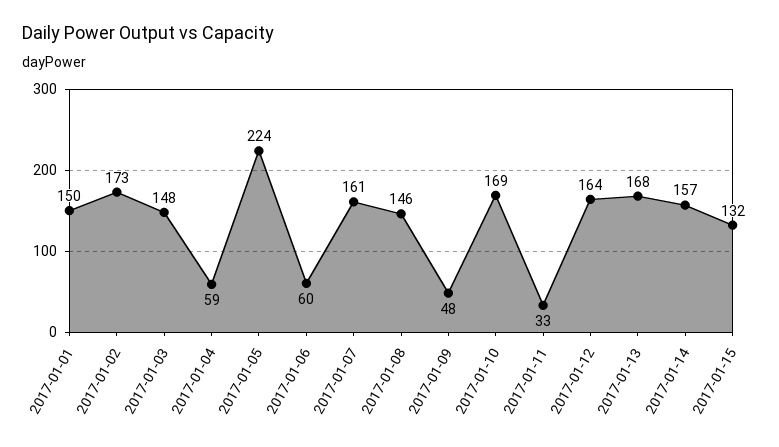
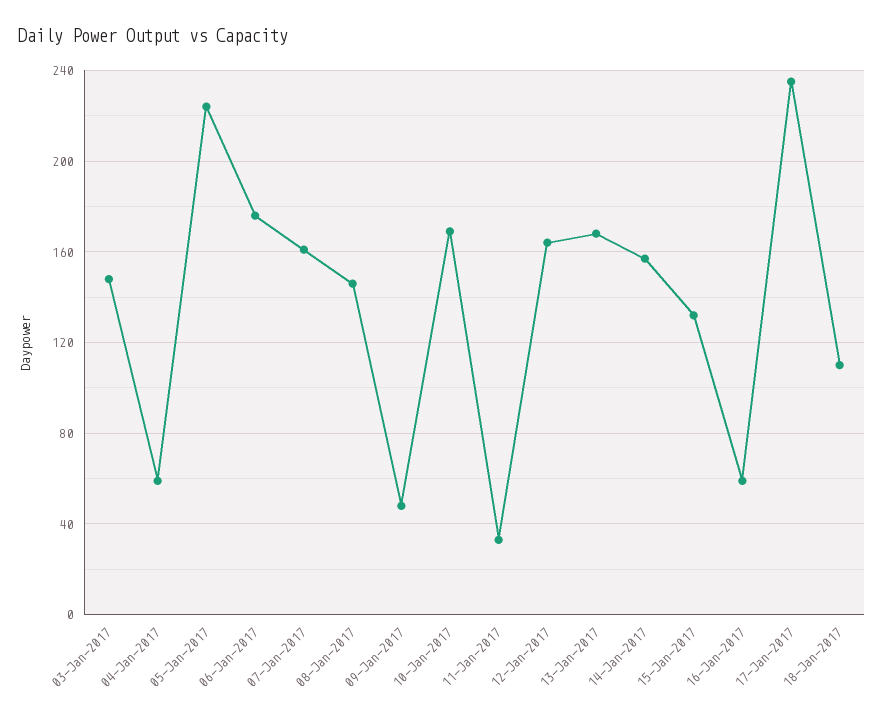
2017-01-01: 150 -> none
2017-01-02: 173 -> none
2017-01-06: 60 -> 175
16-Jan-2017: none -> 60
17-Jan-2017: none -> 235
18-Jan-2017: none -> 110

